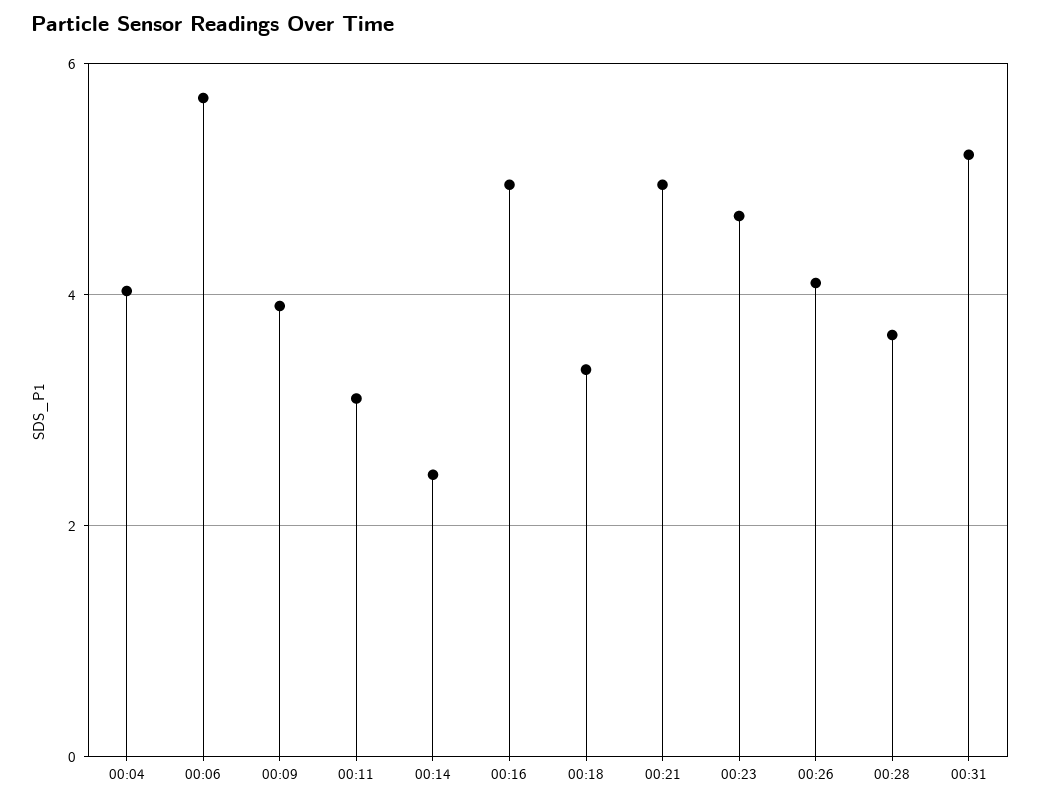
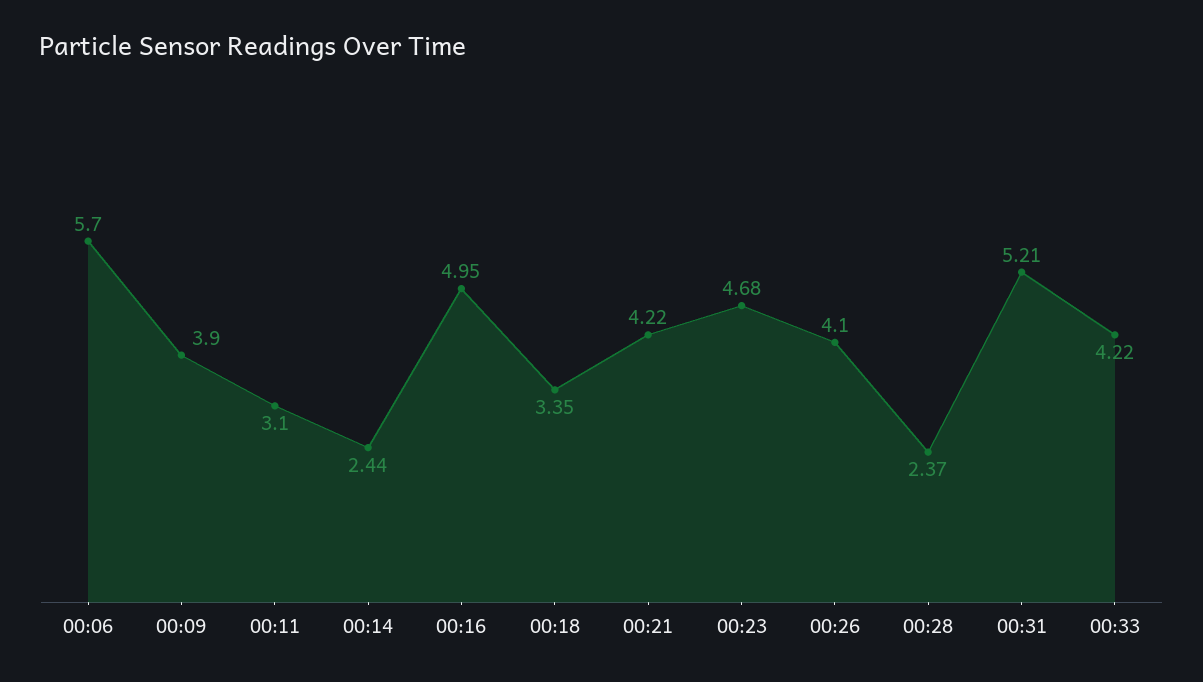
00:04: 4 -> none
00:21: 5 -> 4.22
00:28: 3.6 -> 2.37
00:33: none -> 4.22

